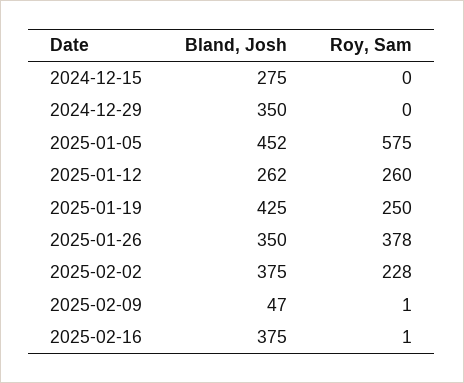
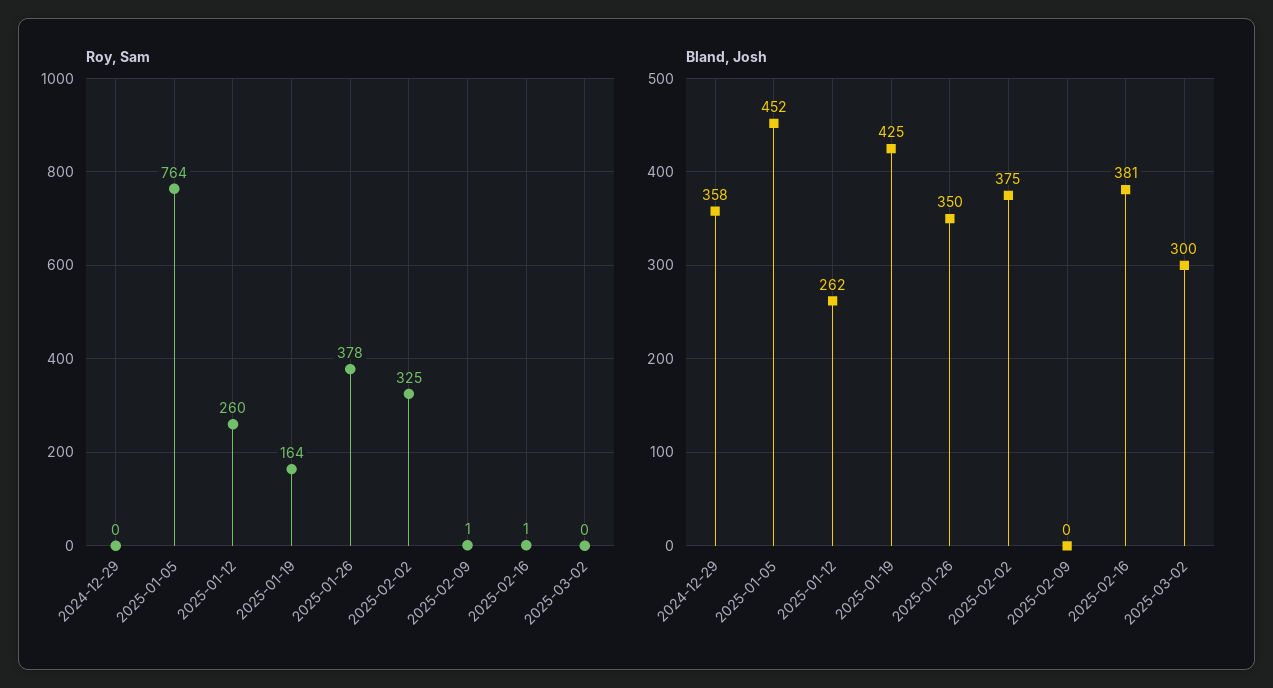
Bland, Josh, 2024-12-15: 275 -> none
Roy, Sam, 2024-12-15: 0 -> none
Bland, Josh, 2024-12-29: 350 -> 358
Roy, Sam, 2025-01-05: 575 -> 764
Roy, Sam, 2025-01-19: 250 -> 164
Roy, Sam, 2025-02-02: 228 -> 325
Bland, Josh, 2025-02-09: 47 -> 0
Bland, Josh, 2025-02-16: 375 -> 381
Roy, Sam, 2025-03-02: none -> 0
Bland, Josh, 2025-03-02: none -> 300

